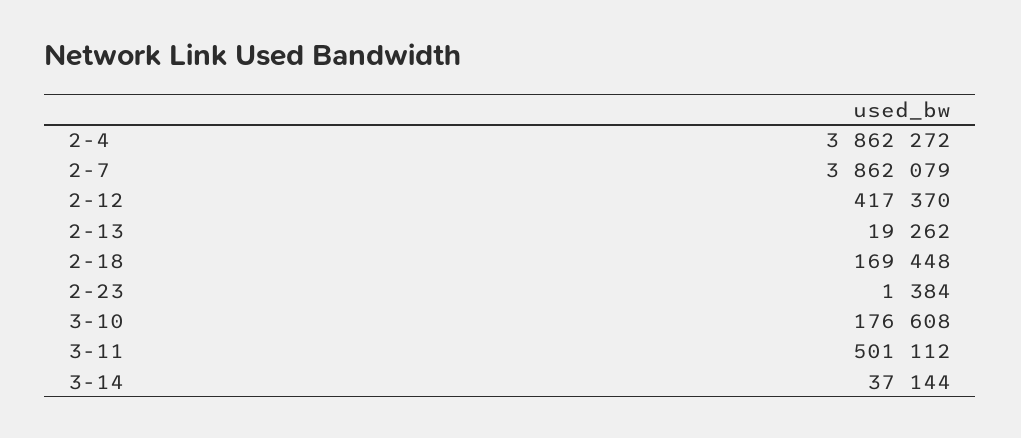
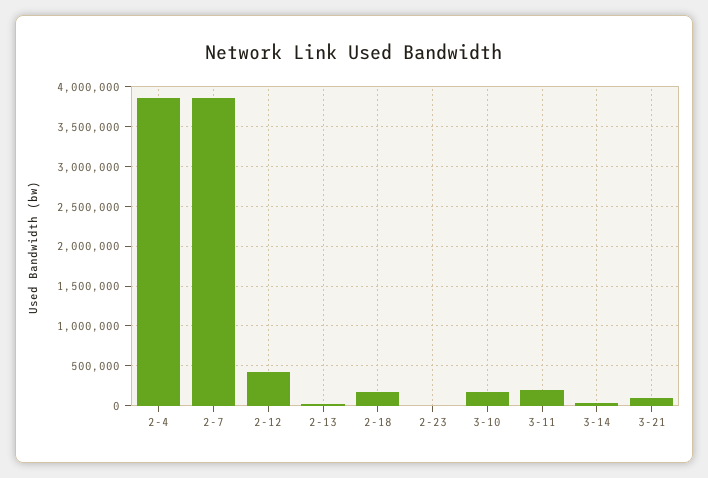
3-11: 501112 -> 200000
3-21: none -> 100000

